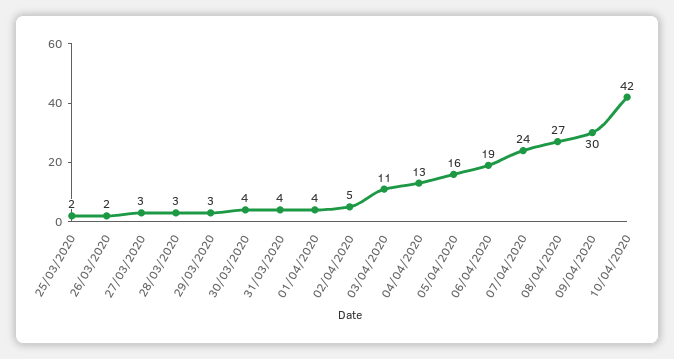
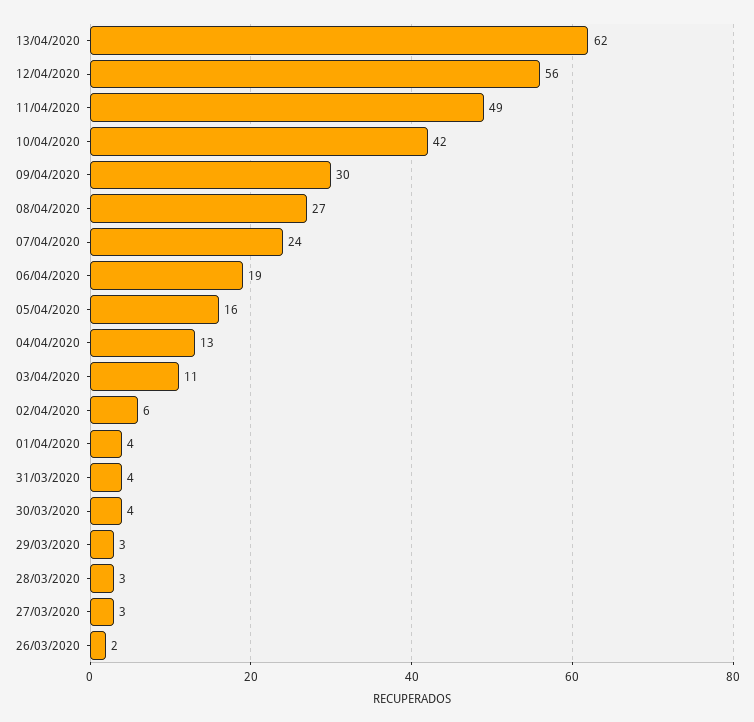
25/03/2020: 2 -> none
02/04/2020: 5 -> 6
13/04/2020: none -> 62
12/04/2020: none -> 56
11/04/2020: none -> 49

